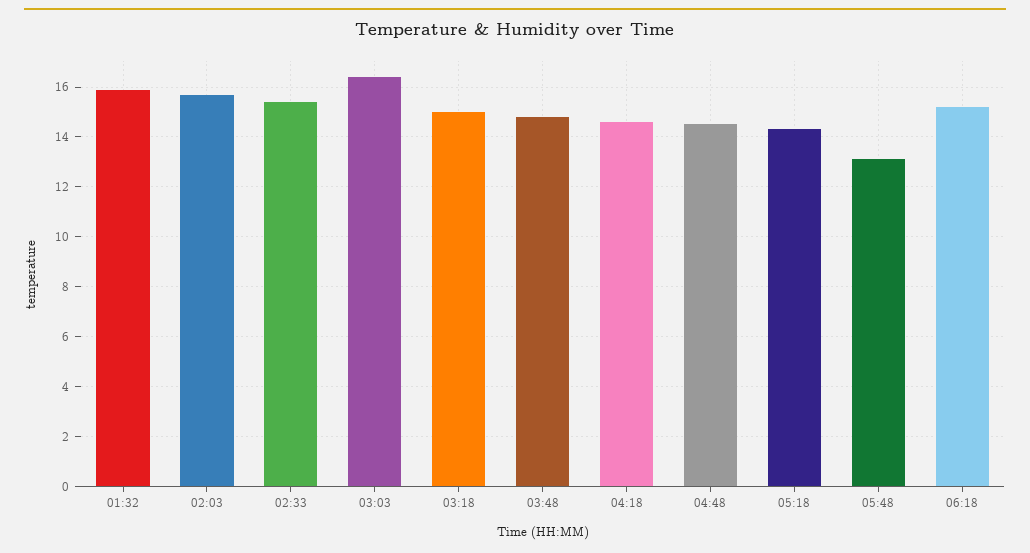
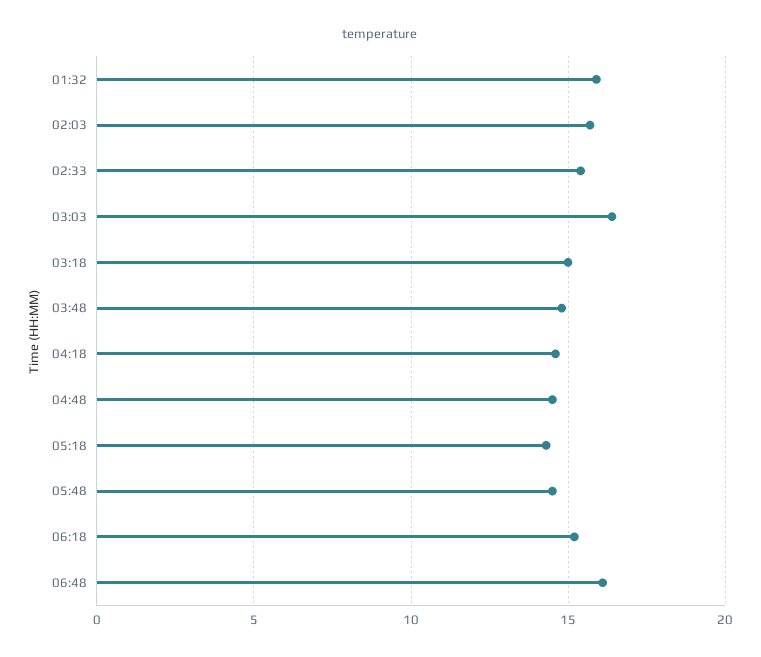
05:48: 13 -> 14.5
06:48: none -> 16

